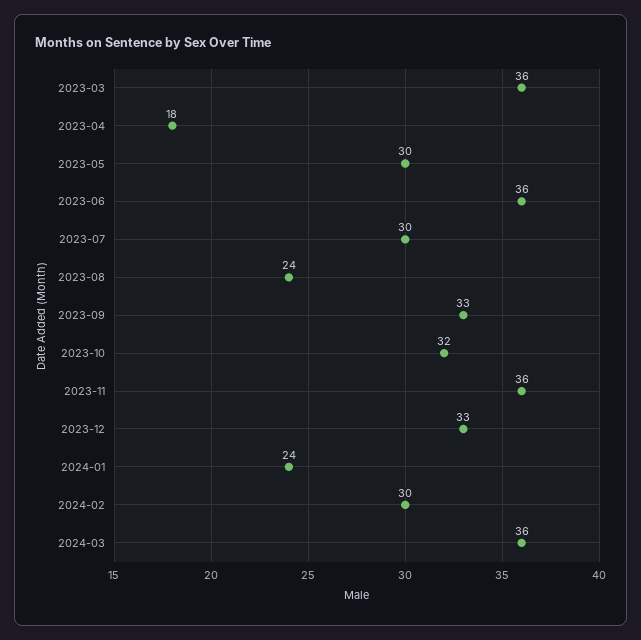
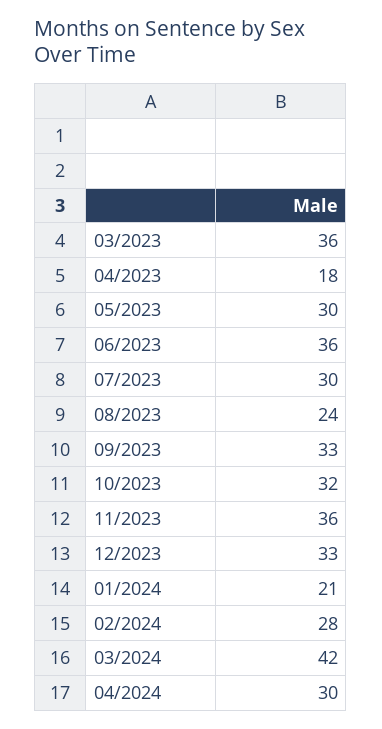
2024-01: 24 -> 21
2024-02: 30 -> 28
2024-03: 36 -> 42
04/2024: none -> 30

